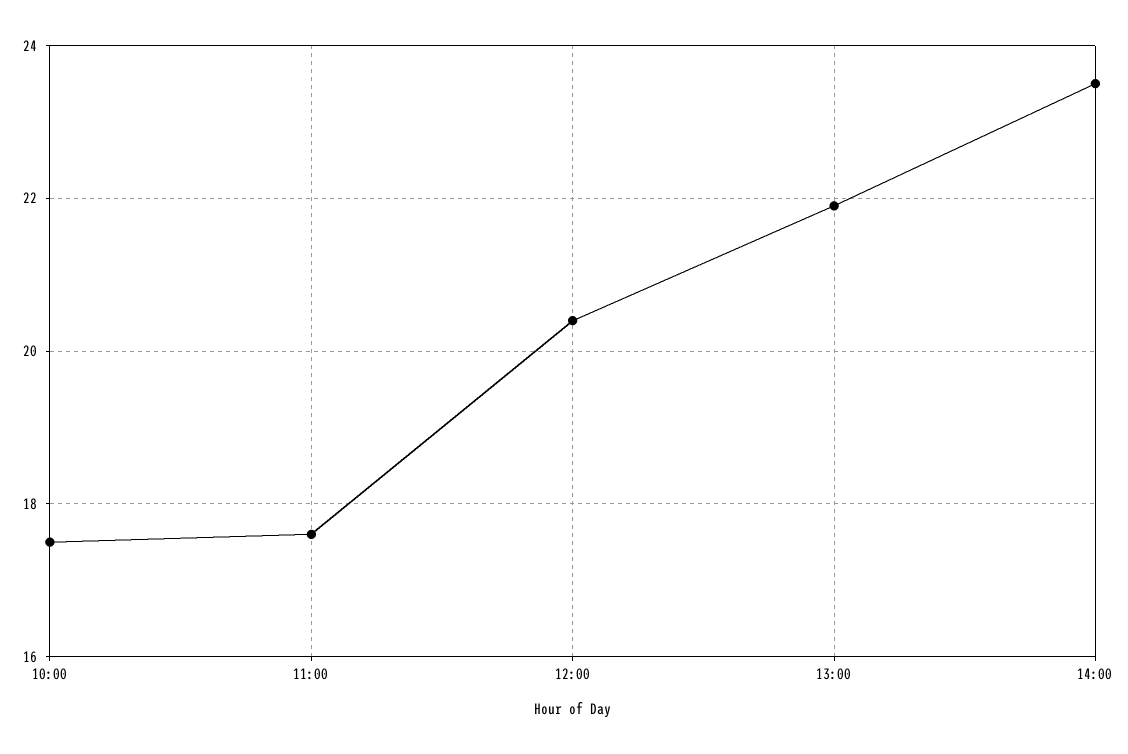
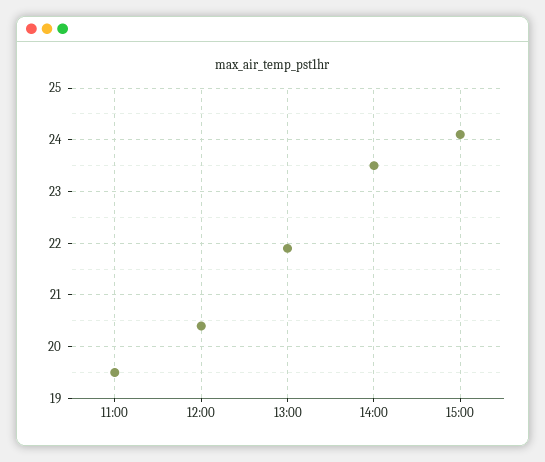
10:00: 17.5 -> none
11:00: 17.5 -> 19.5
15:00: none -> 24

